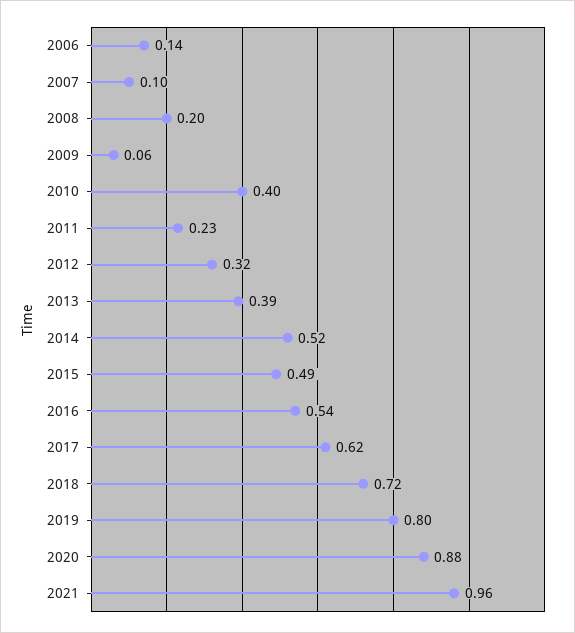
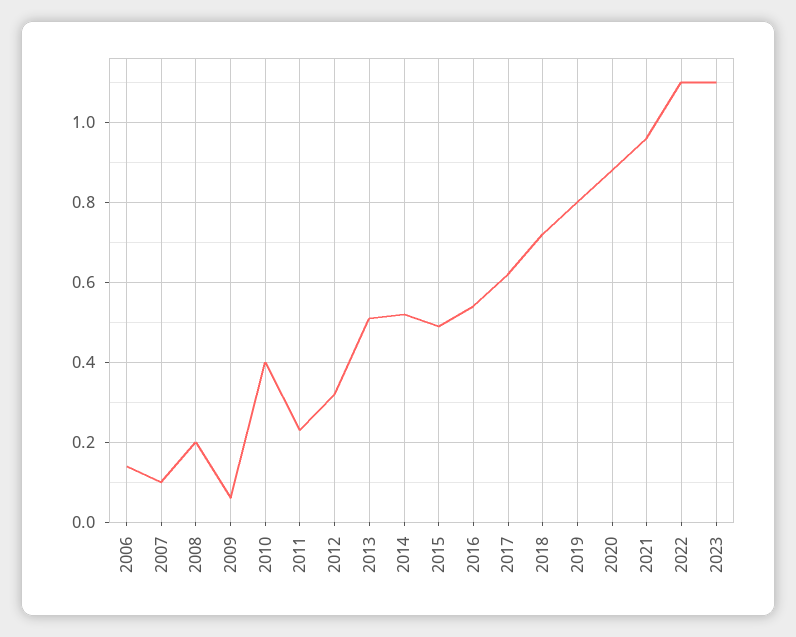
2013: 0.39 -> 0.5
2022: none -> 1.1
2023: none -> 1.1

